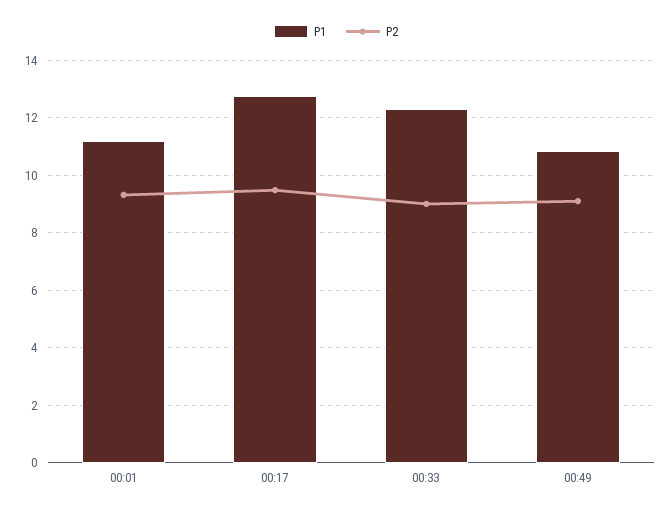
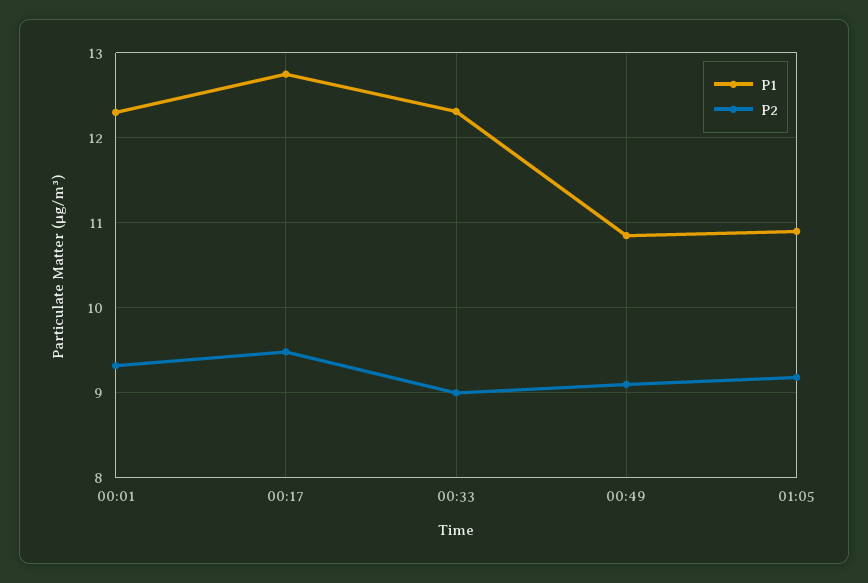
P1, 00:01: 11.25 -> 12.3
P1, 01:05: none -> 10.9
P2, 01:05: none -> 9.2

